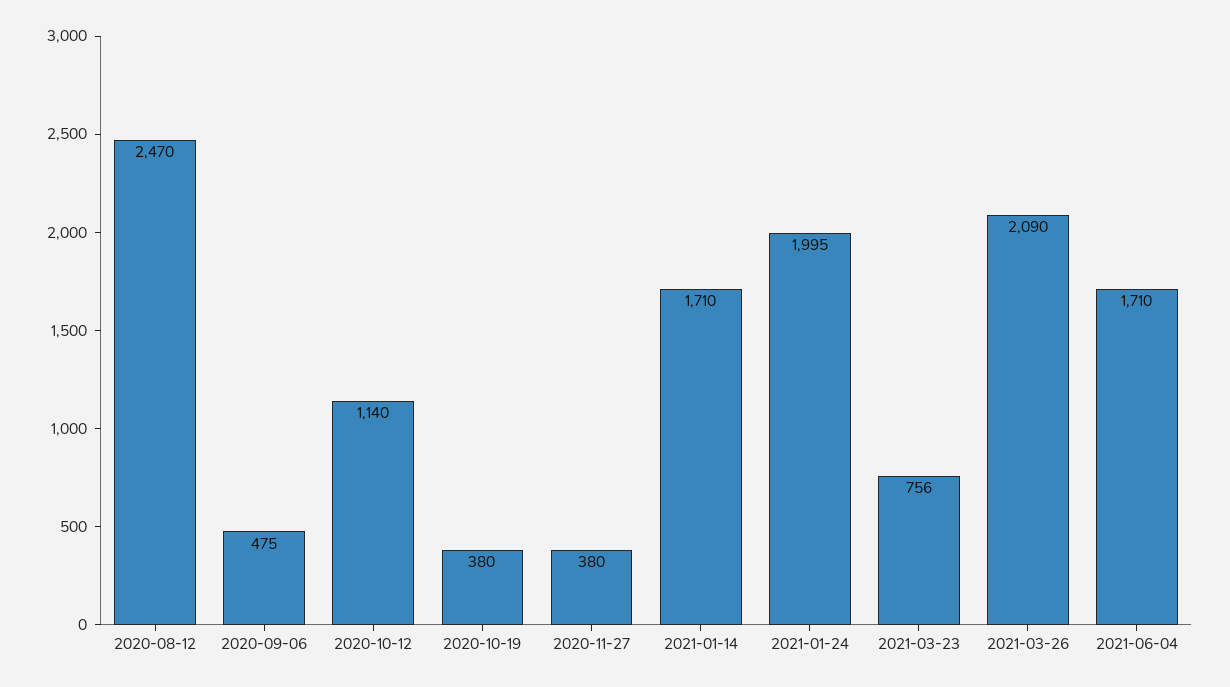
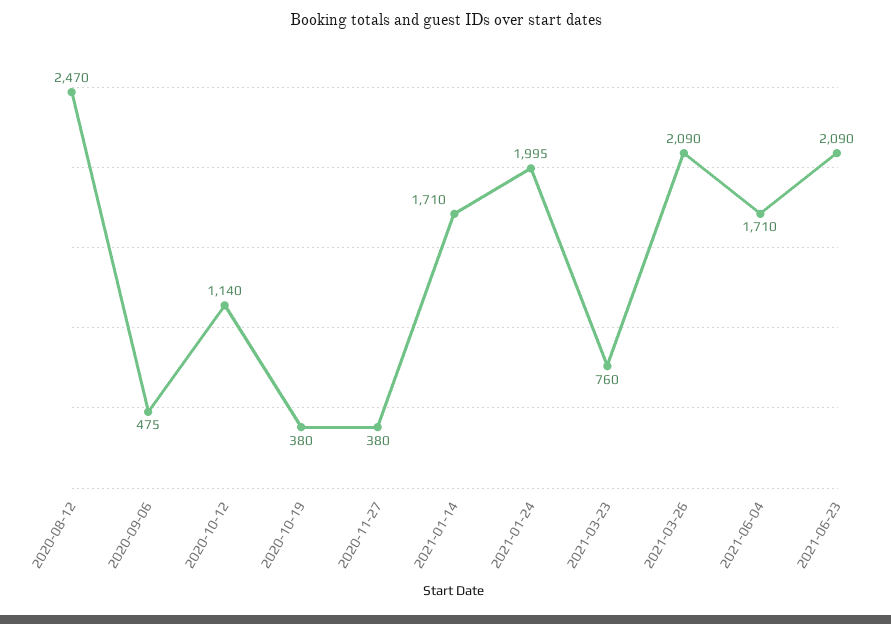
2021-03-23: 756 -> 760
2021-06-23: none -> 2090

